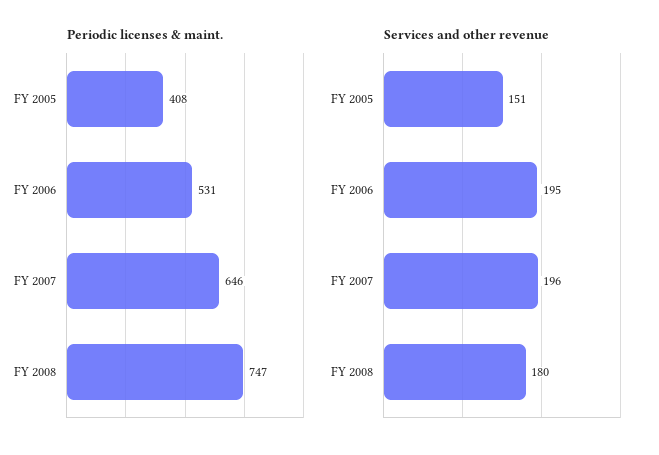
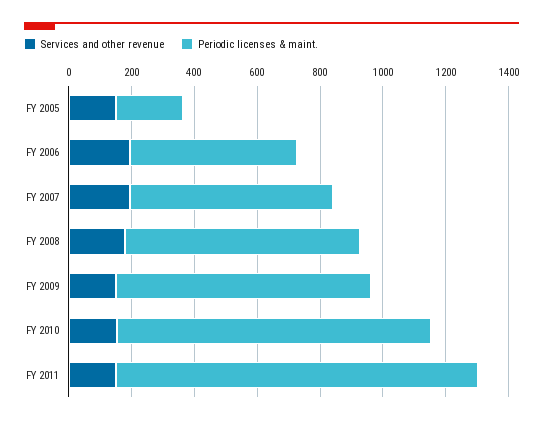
Periodic licenses & maint., FY 2005: 408 -> 200
Services and other revenue, FY 2009: none -> 150
Periodic licenses & maint., FY 2009: none -> 800
Services and other revenue, FY 2010: none -> 150
Periodic licenses & maint., FY 2010: none -> 1000
Services and other revenue, FY 2011: none -> 150
Periodic licenses & maint., FY 2011: none -> 1150

